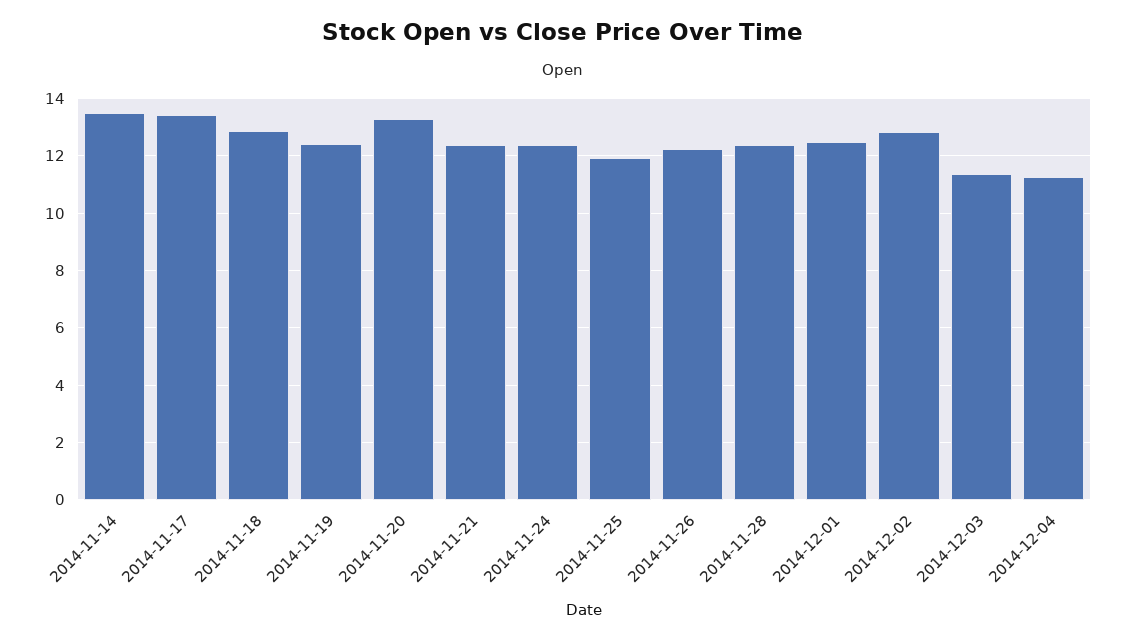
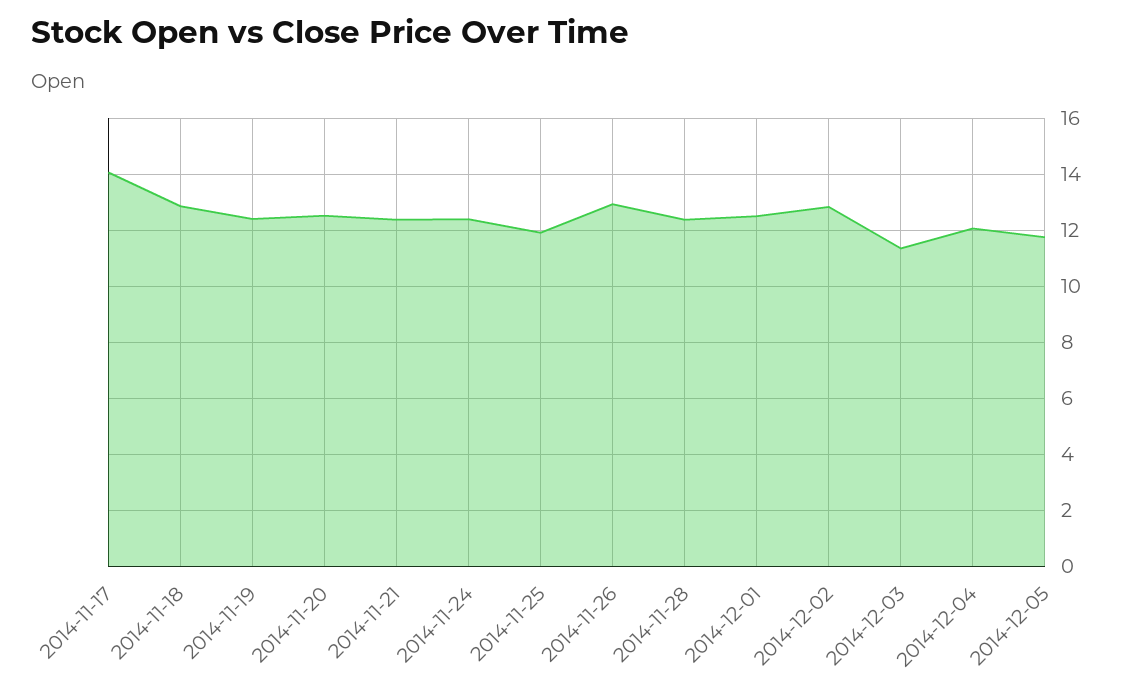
2014-11-14: 13.5 -> none
2014-11-17: 13.5 -> 14
2014-11-20: 13.25 -> 12.5
2014-11-26: 12.25 -> 13
2014-12-04: 11.25 -> 12
2014-12-05: none -> 11.75

